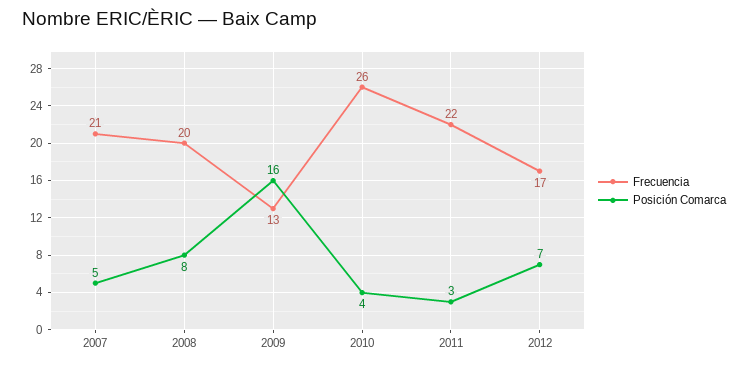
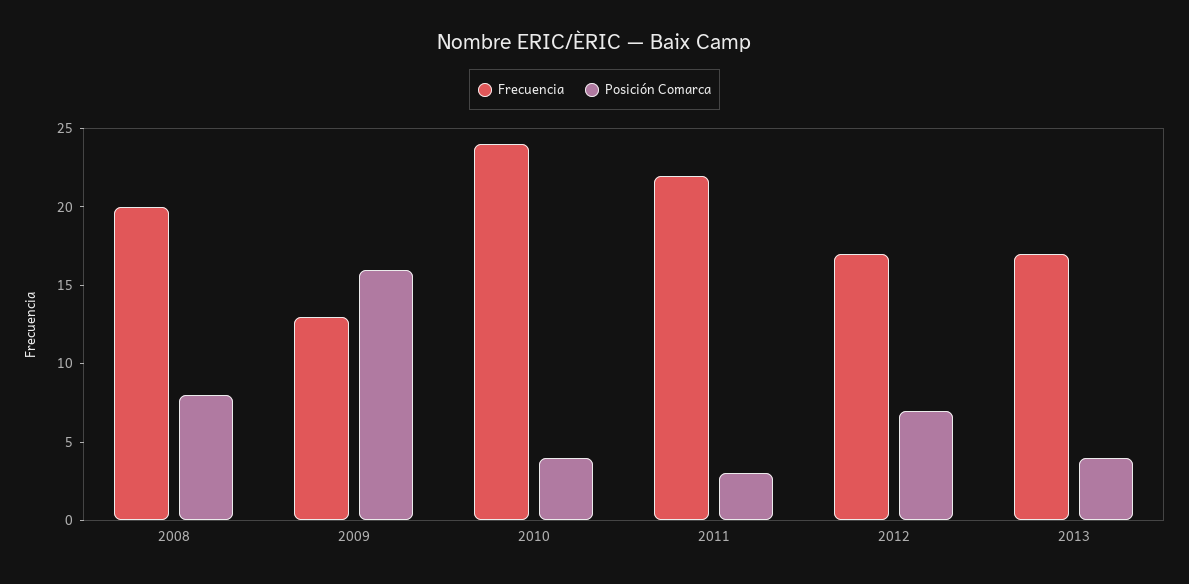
Frecuencia, 2007: 21 -> none
Posición Comarca, 2007: 5 -> none
Frecuencia, 2010: 26 -> 24
Frecuencia, 2013: none -> 17
Posición Comarca, 2013: none -> 4

